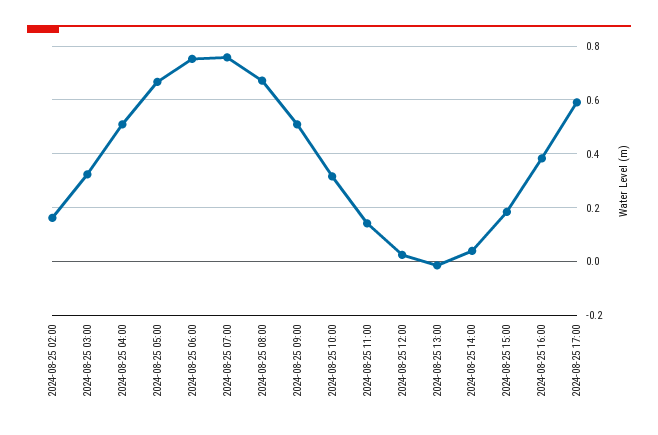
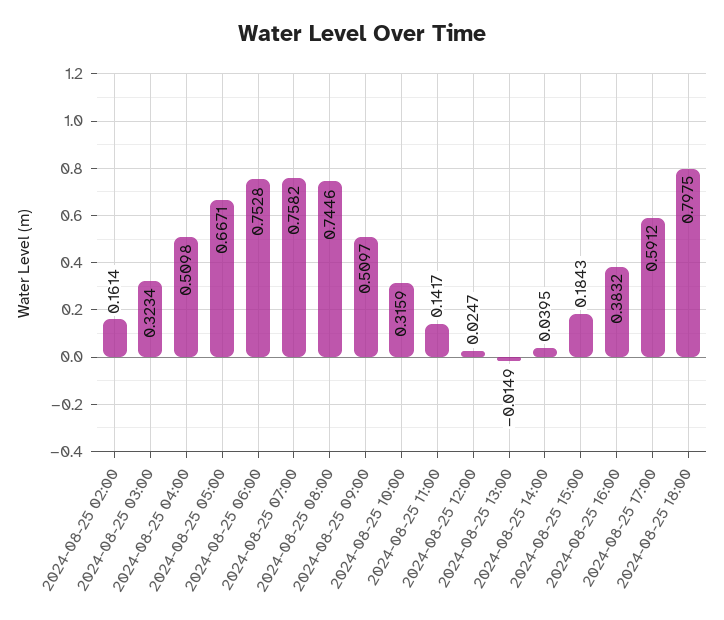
2024-08-25 08:00: 0.675 -> 0.7446
2024-08-25 18:00: none -> 0.7975

